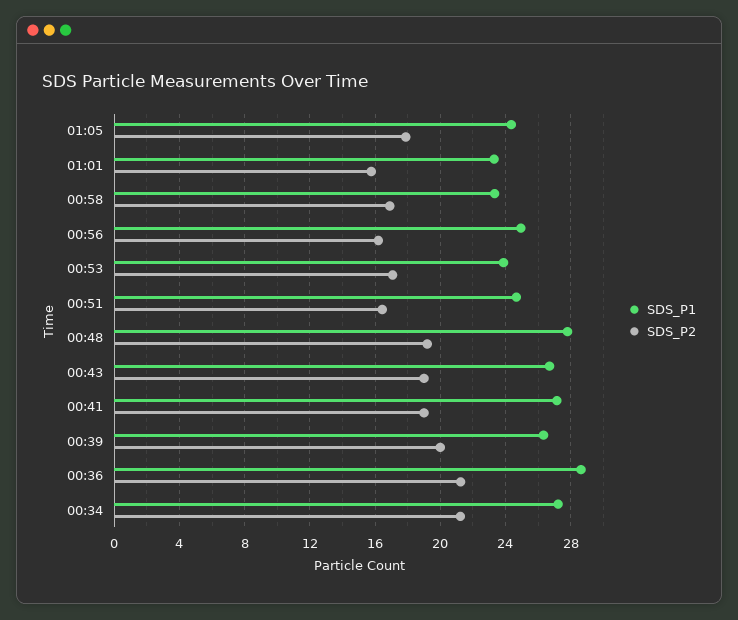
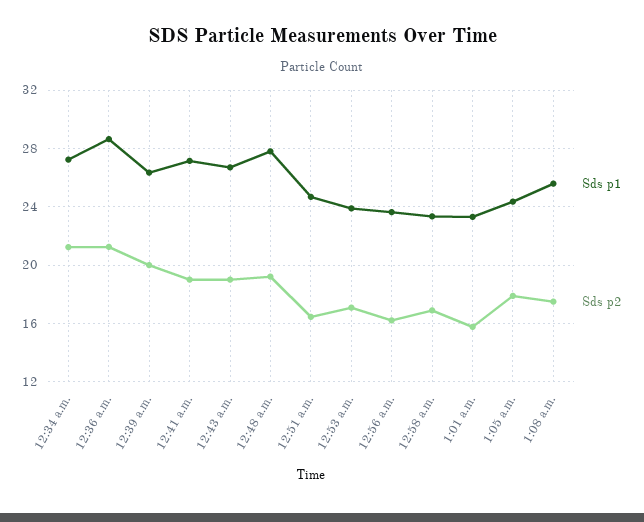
SDS_P1, 00:56: 25 -> 23.5
SDS_P1, 1:08 a.m.: none -> 25.5
SDS_P2, 1:08 a.m.: none -> 17.5

